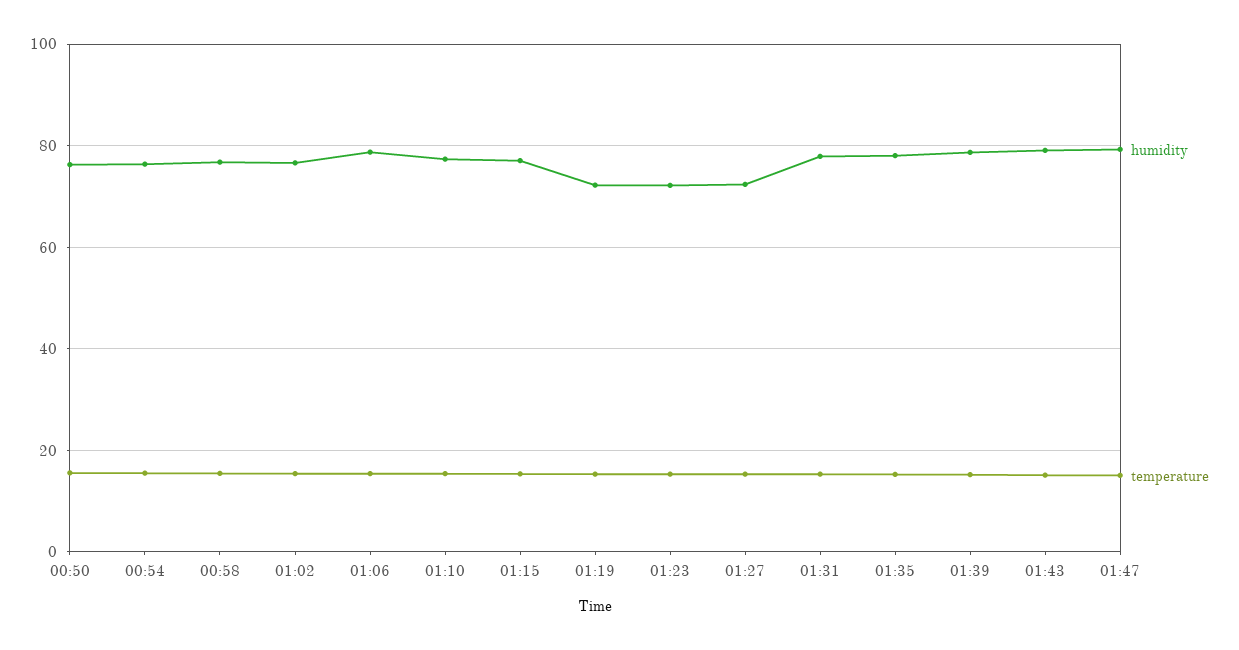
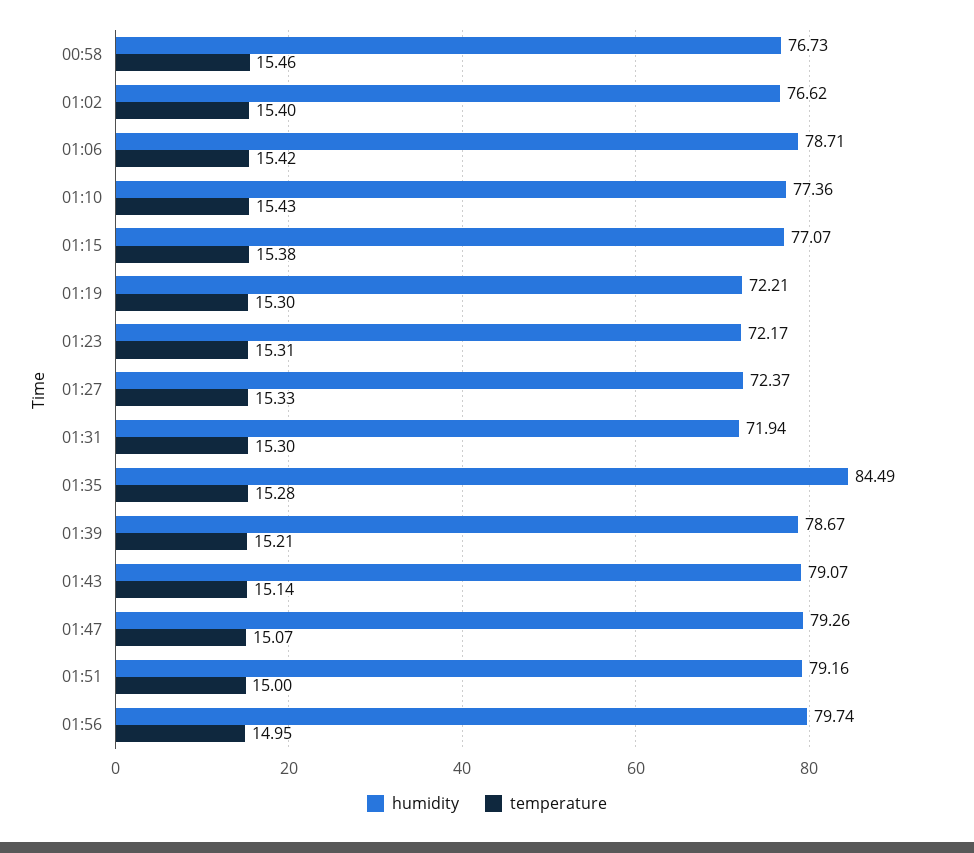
humidity, 00:50: 76 -> none
temperature, 00:50: 16 -> none
humidity, 00:54: 76 -> none
temperature, 00:54: 16 -> none
humidity, 01:31: 78 -> 71.94
humidity, 01:35: 78 -> 84.49
humidity, 01:51: none -> 79.16
temperature, 01:51: none -> 15
humidity, 01:56: none -> 79.74
temperature, 01:56: none -> 14.95

